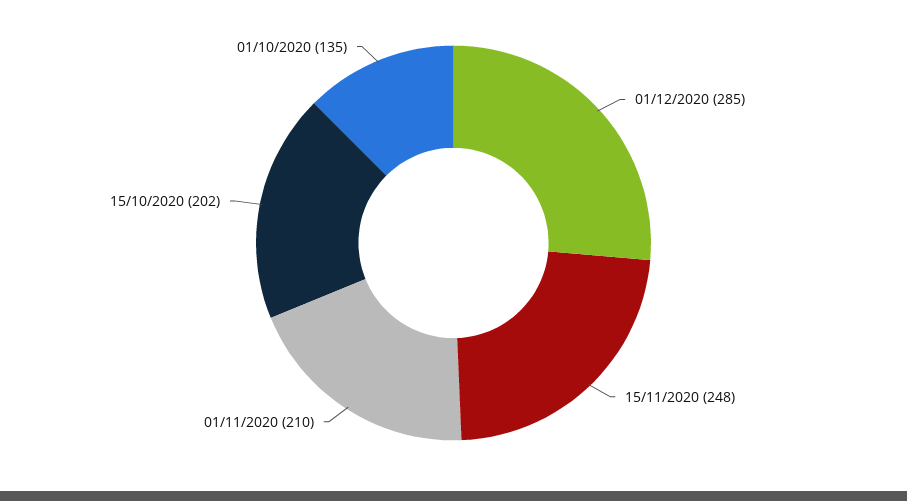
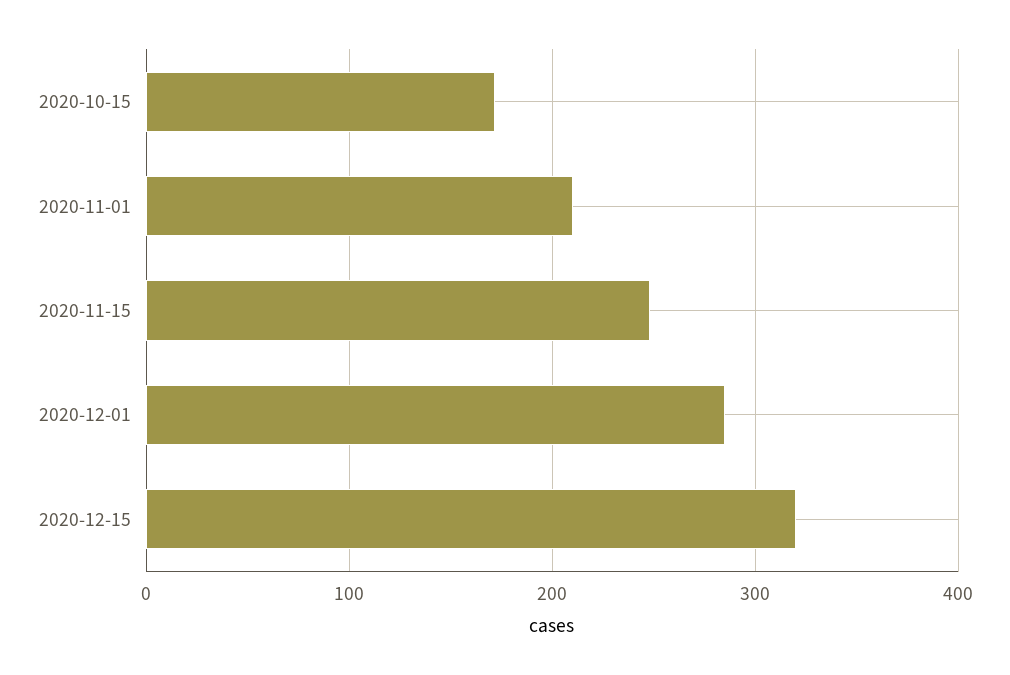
15/10/2020: 202 -> 170
01/10/2020: 135 -> none
2020-12-15: none -> 320

